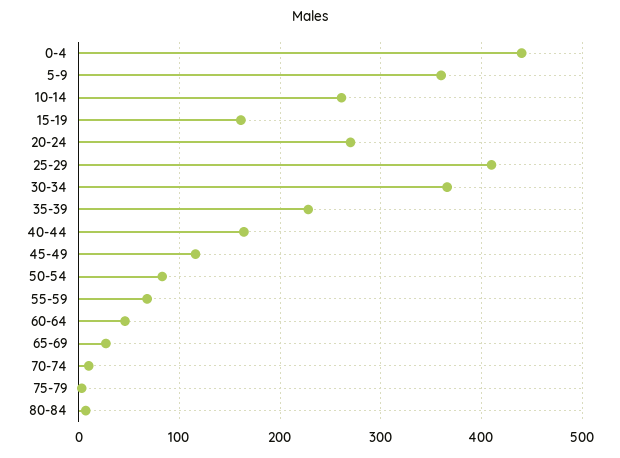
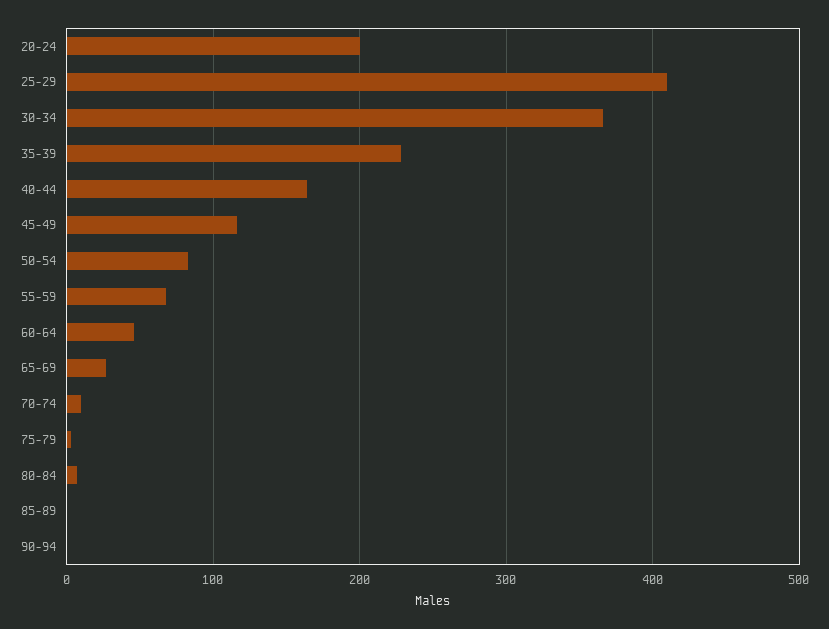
0-4: 440 -> none
5-9: 360 -> none
10-14: 260 -> none
15-19: 160 -> none
20-24: 270 -> 200
85-89: none -> 0
90-94: none -> 0

